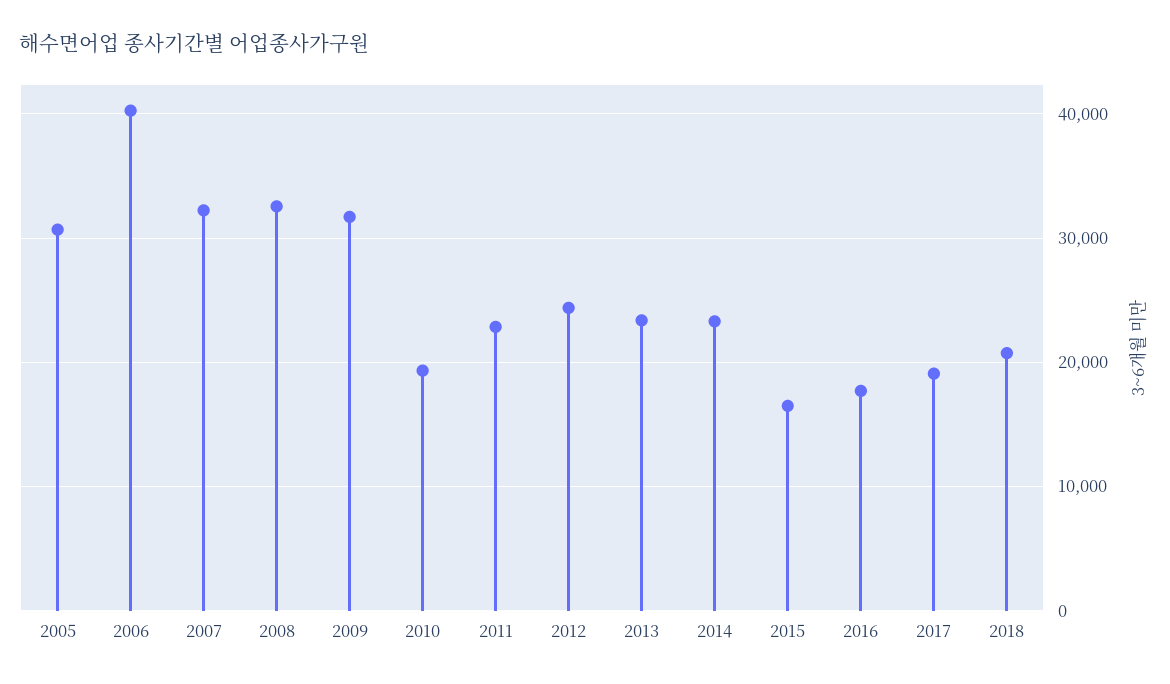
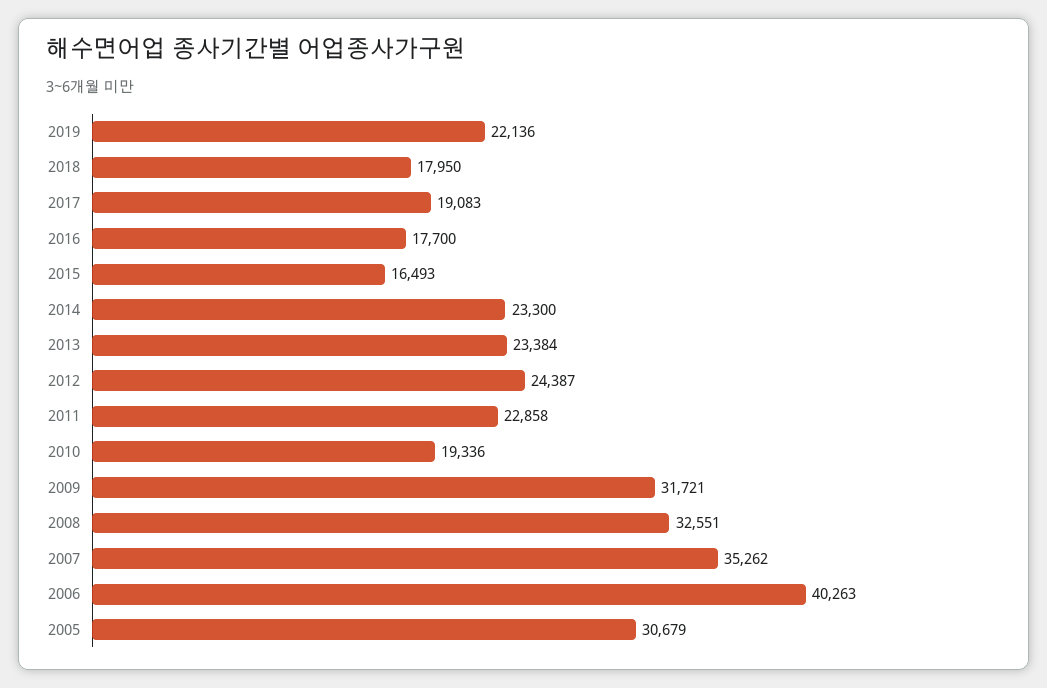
2007: 32000 -> 35262
2018: 21000 -> 17950
2019: none -> 22136

